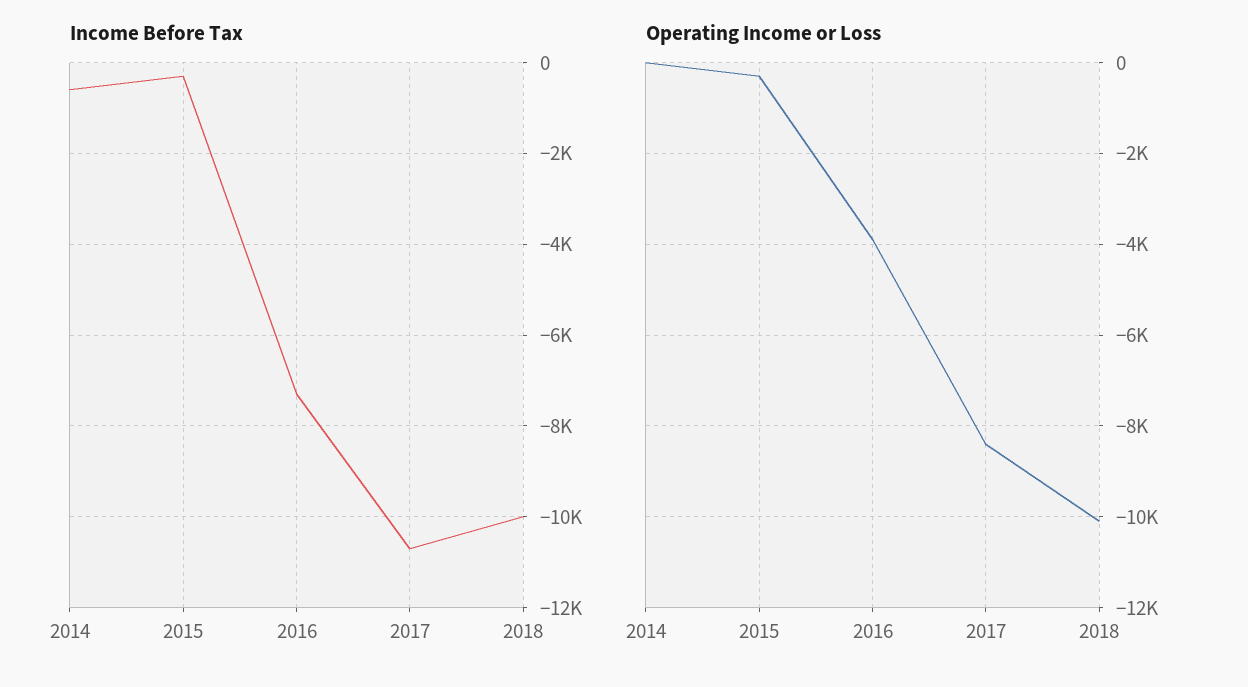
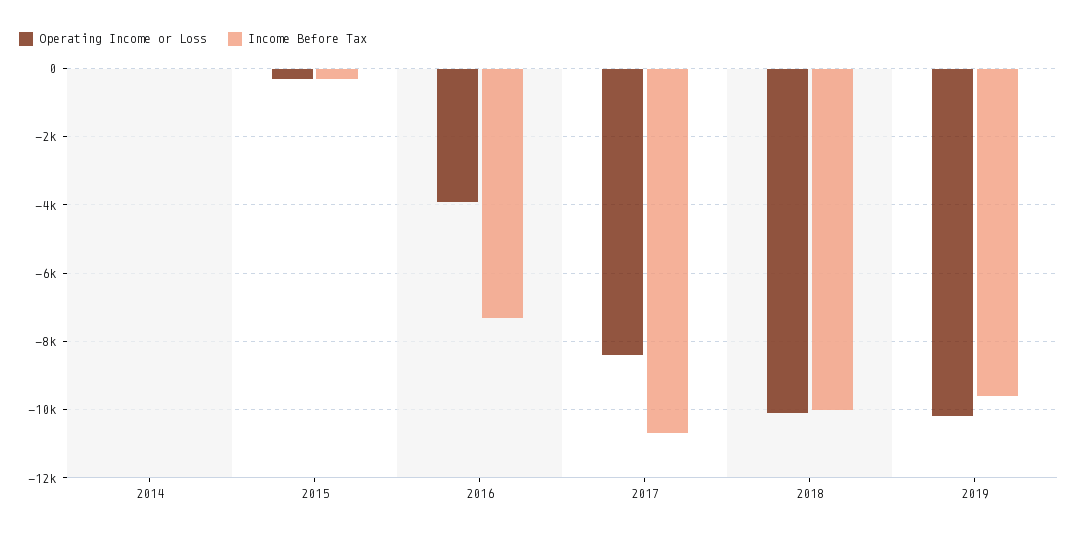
Income Before Tax, 2014: -600 -> 0
Operating Income or Loss, 2019: none -> -10200
Income Before Tax, 2019: none -> -9600

